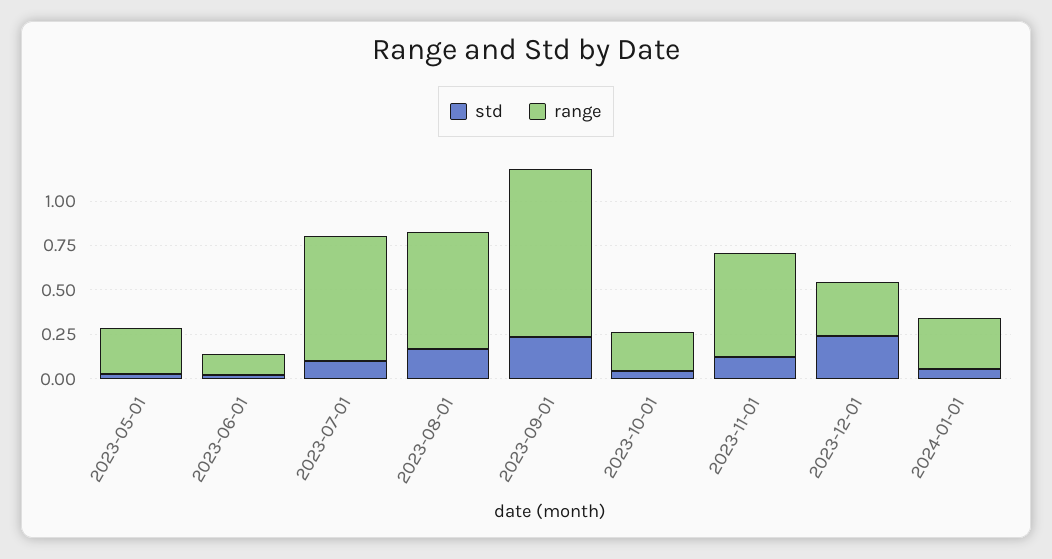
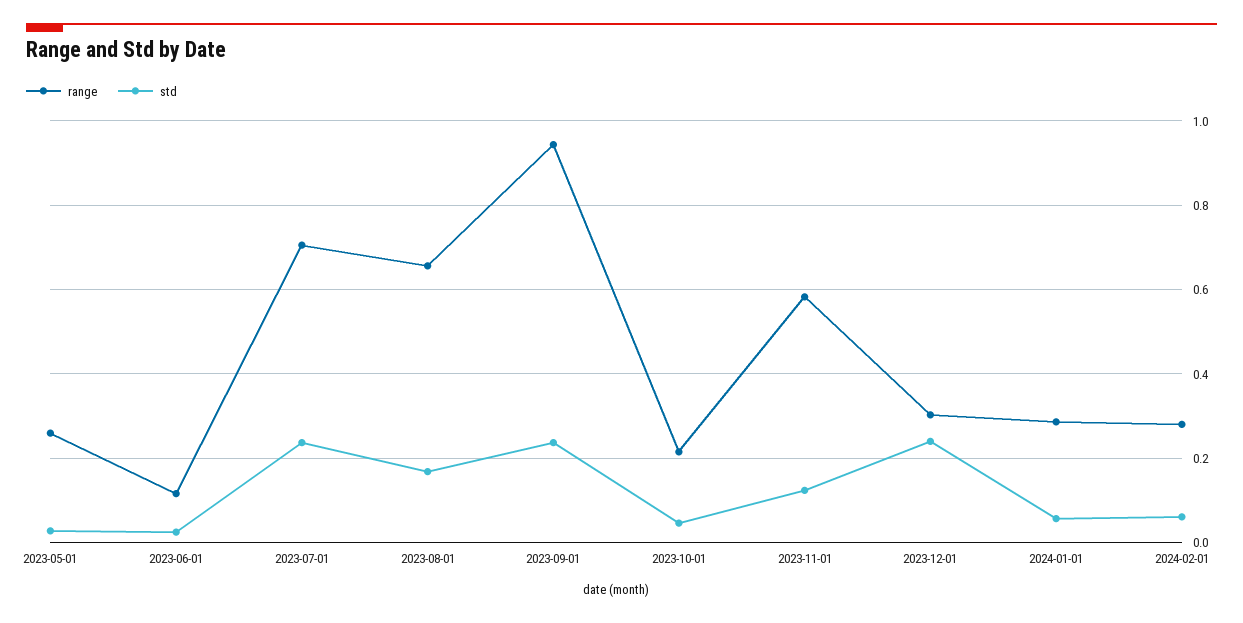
std, 2023-07-01: 0.1 -> 0.24
range, 2024-02-01: none -> 0.28
std, 2024-02-01: none -> 0.06

